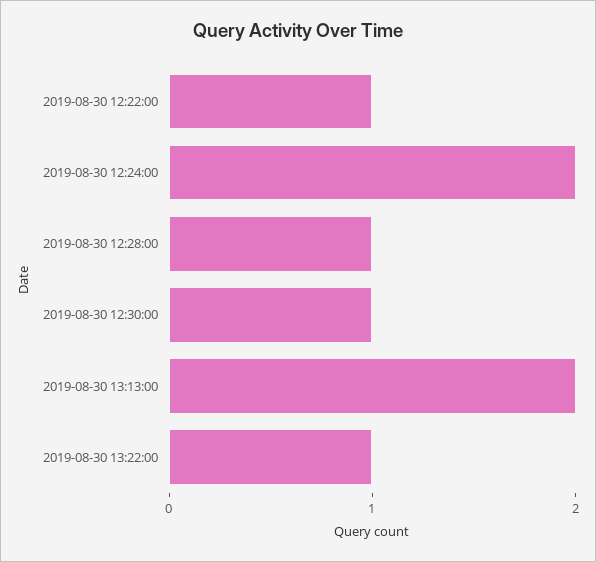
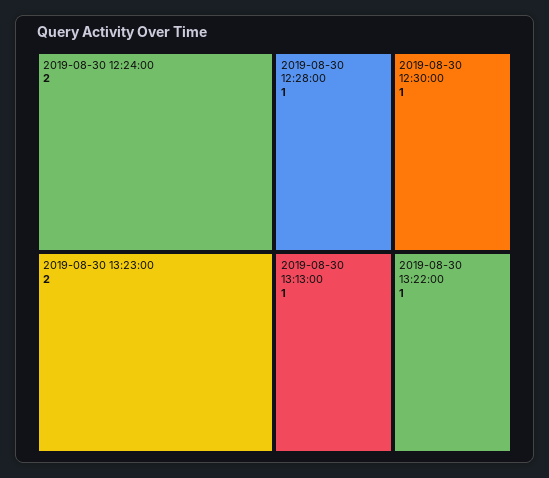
2019-08-30 12:22:00: 1 -> none
2019-08-30 13:13:00: 2 -> 1
2019-08-30 13:23:00: none -> 2

